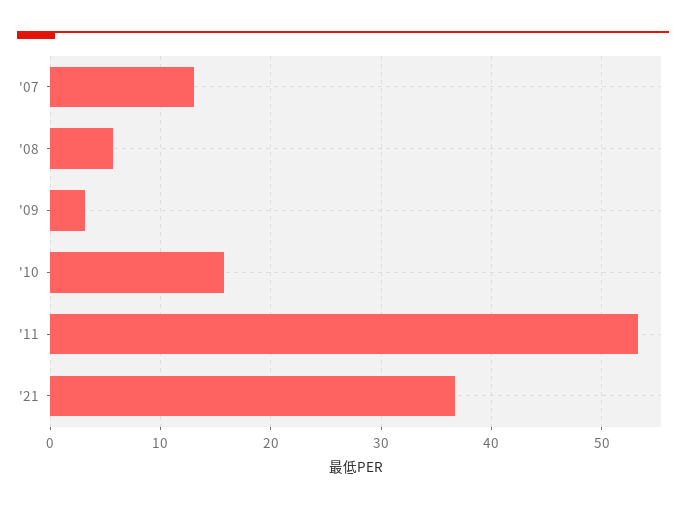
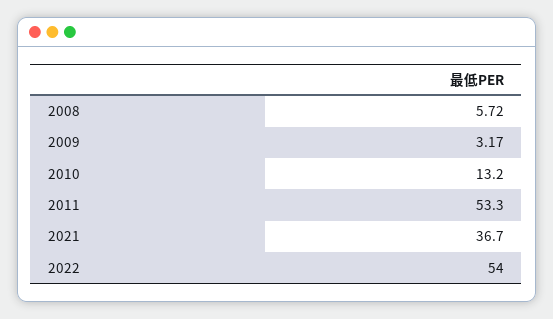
'07: 13 -> none
'10: 16 -> 13.2
2022: none -> 54

